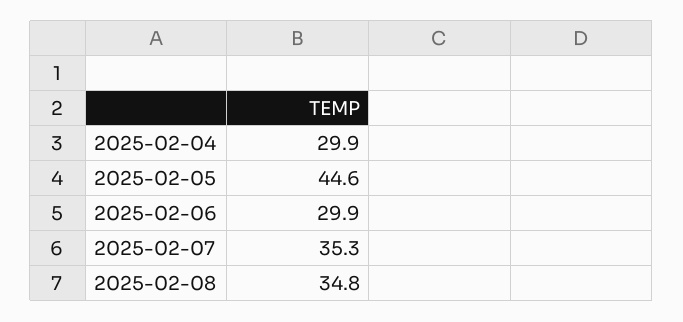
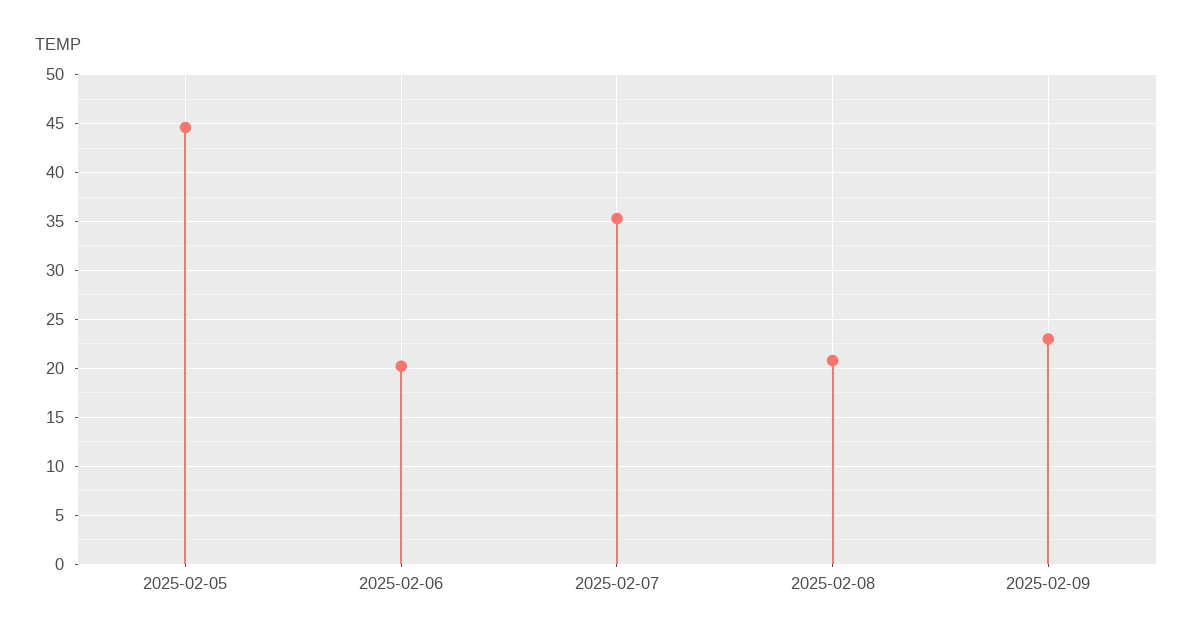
2025-02-04: 29.9 -> none
2025-02-06: 29.9 -> 20
2025-02-08: 34.8 -> 21
2025-02-09: none -> 23

